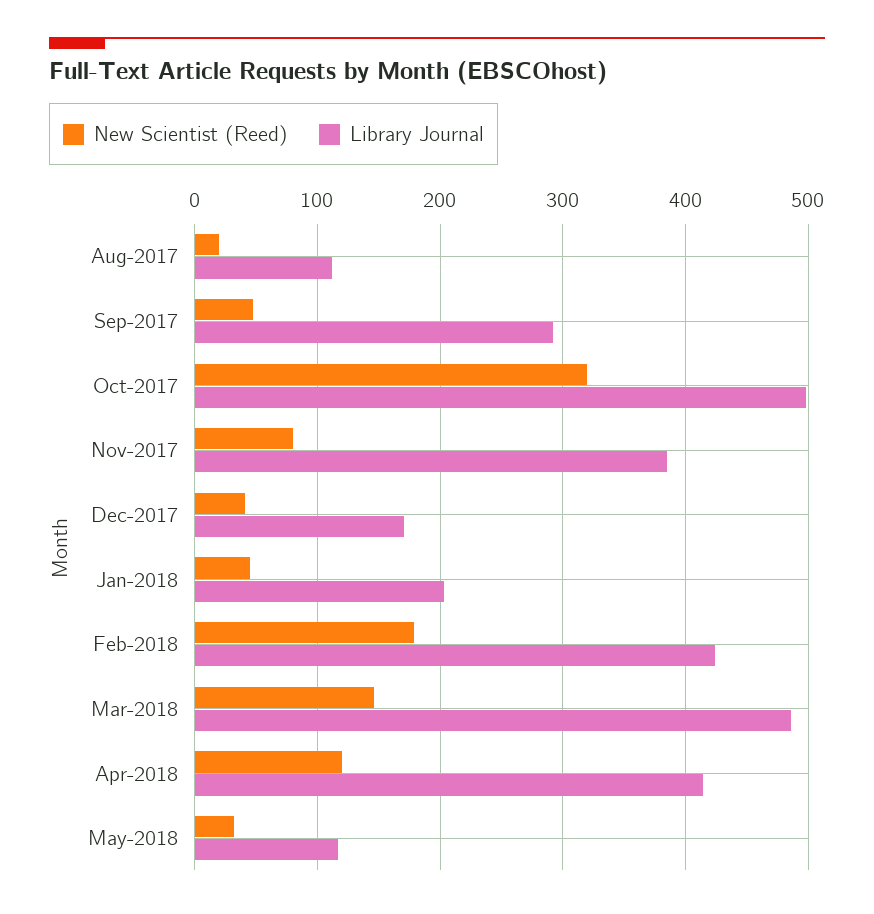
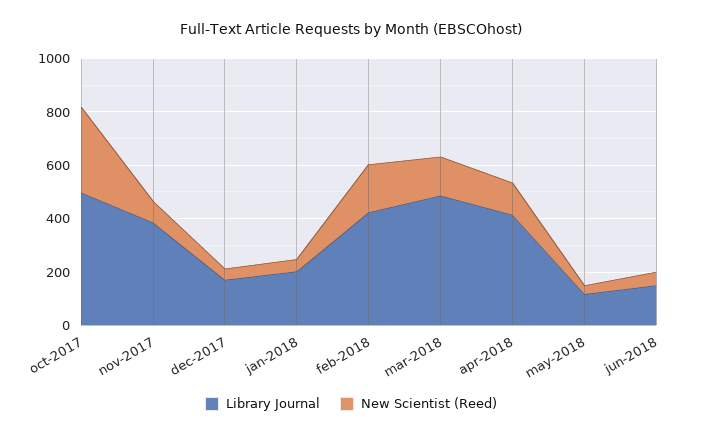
New Scientist (Reed), Aug-2017: 20 -> none
Library Journal, Aug-2017: 110 -> none
New Scientist (Reed), Sep-2017: 50 -> none
Library Journal, Sep-2017: 290 -> none
Library Journal, jun-2018: none -> 150
New Scientist (Reed), jun-2018: none -> 50

